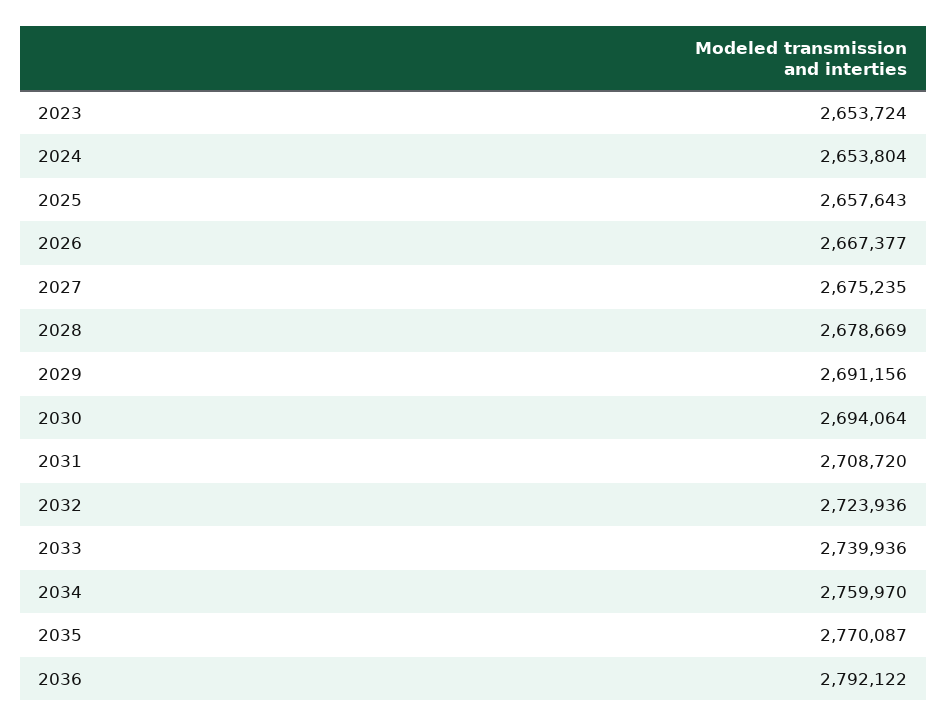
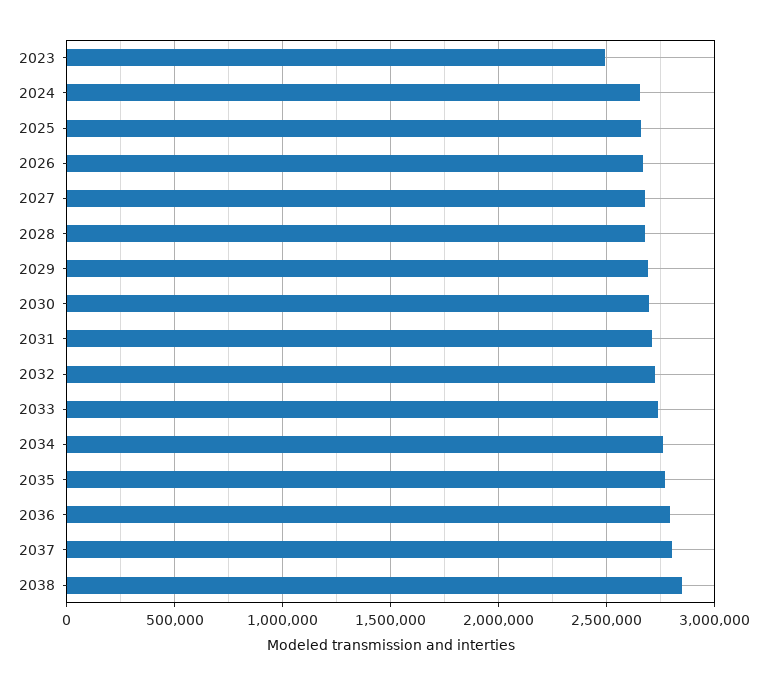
2023: 2653724 -> 2500000
2037: none -> 2800000
2038: none -> 2850000

